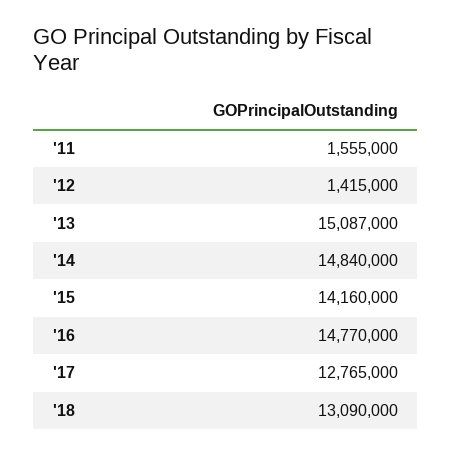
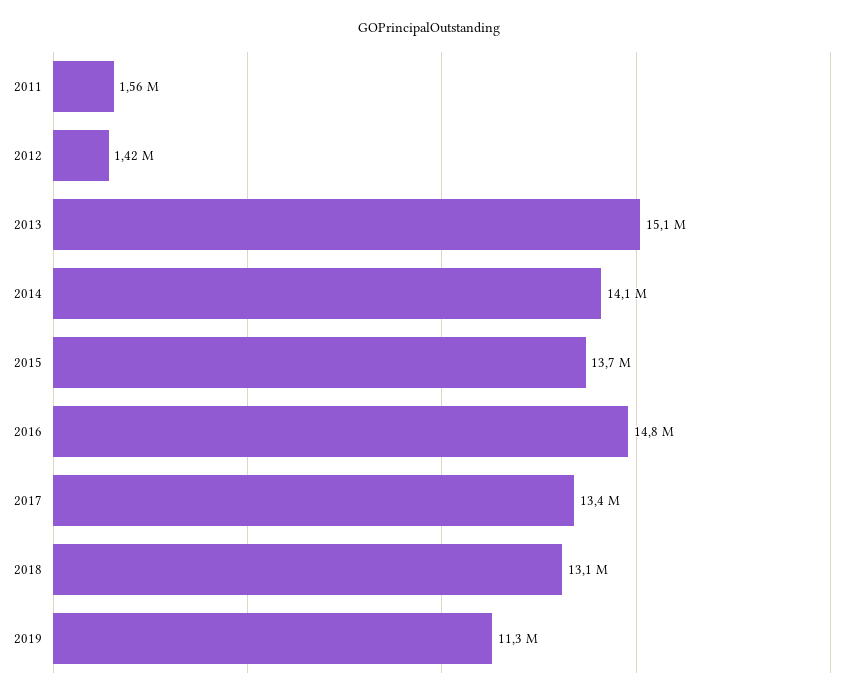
'14: 14840000 -> 14100000
'15: 14160000 -> 13700000
'17: 12765000 -> 13400000
2019: none -> 11300000

